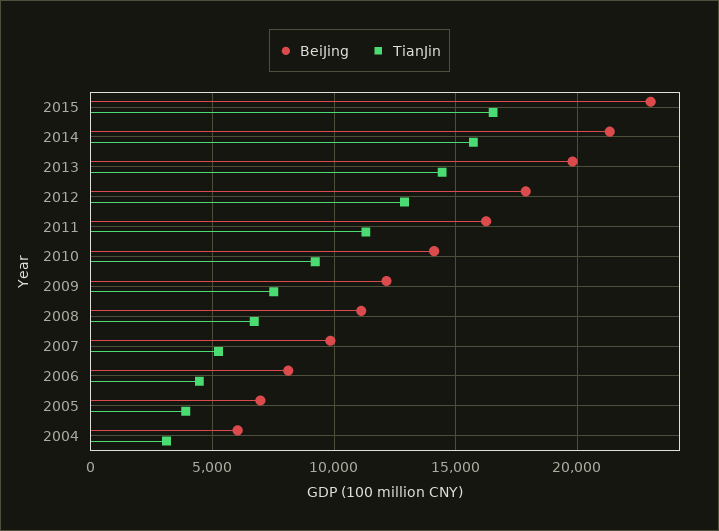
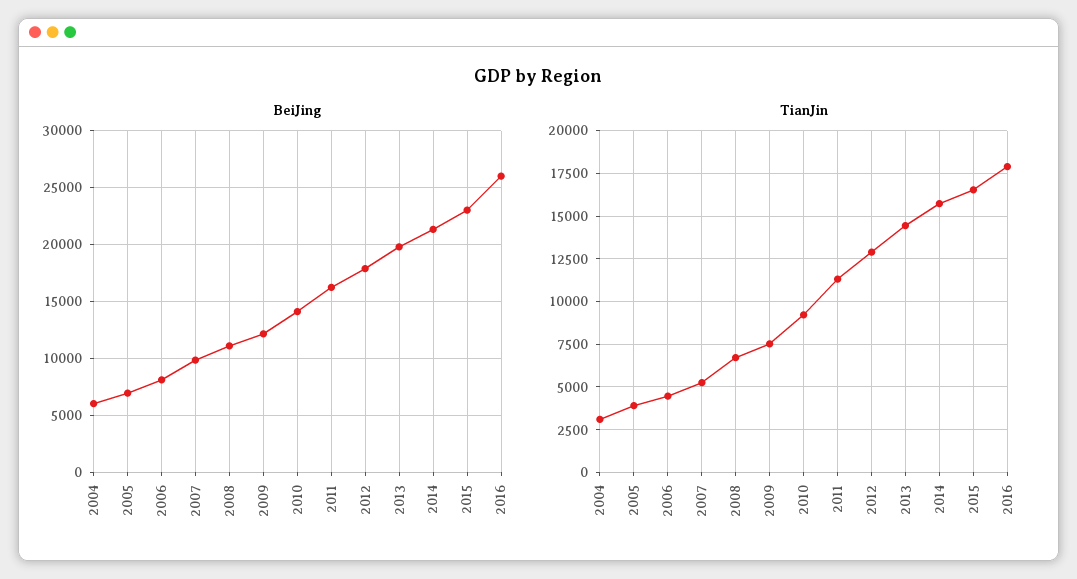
BeiJing, 2016: none -> 26000
TianJin, 2016: none -> 18000

